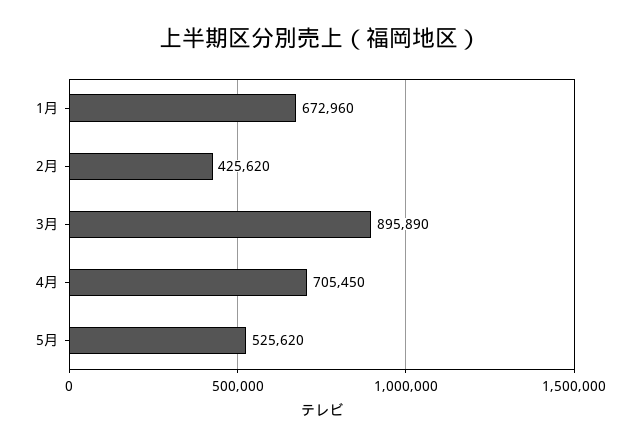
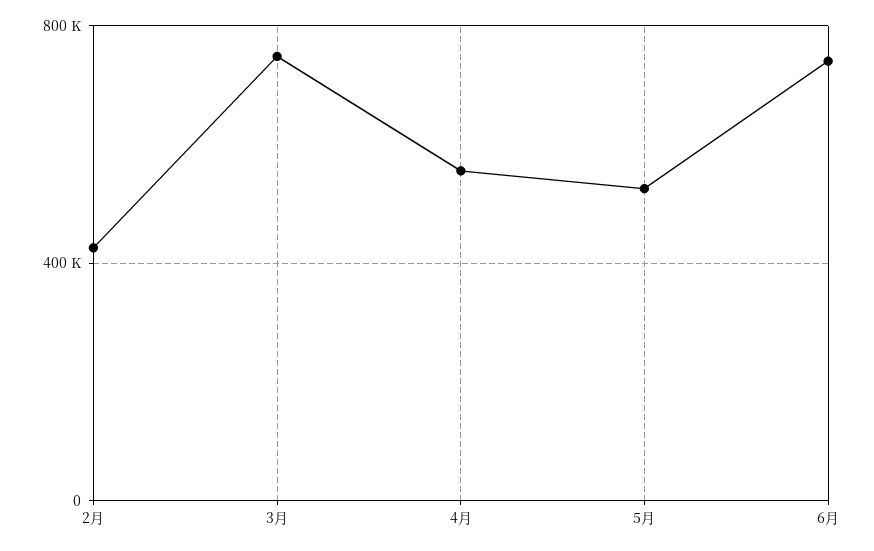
1月: 672960 -> none
3月: 895890 -> 750000
4月: 705450 -> 550000
6月: none -> 750000

